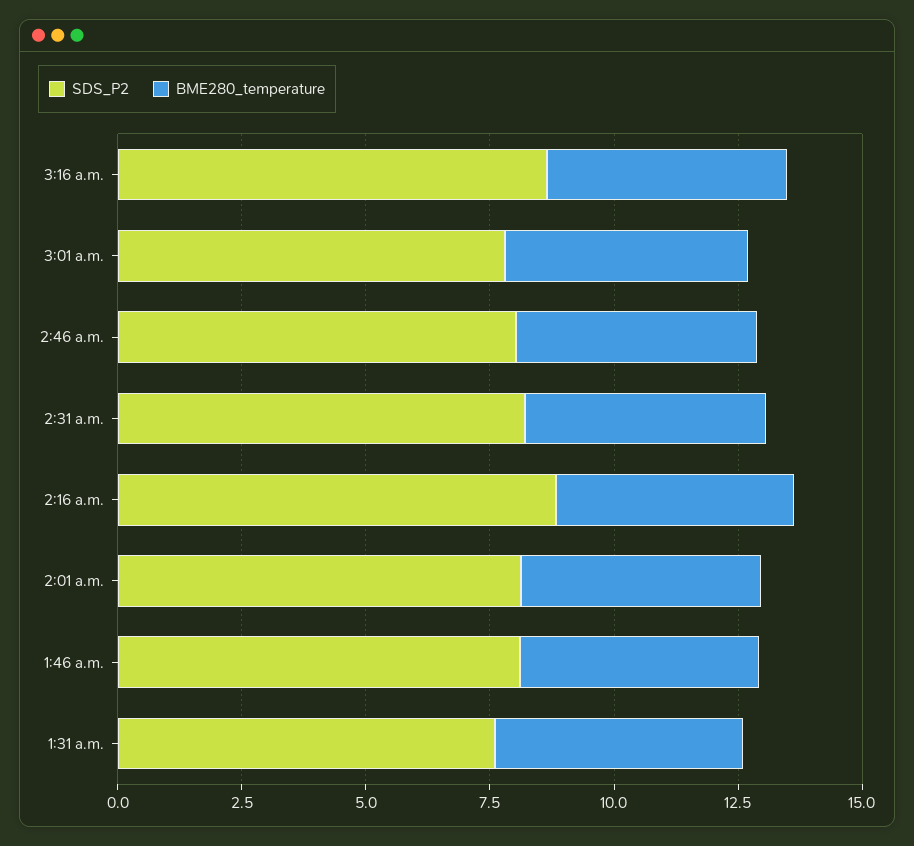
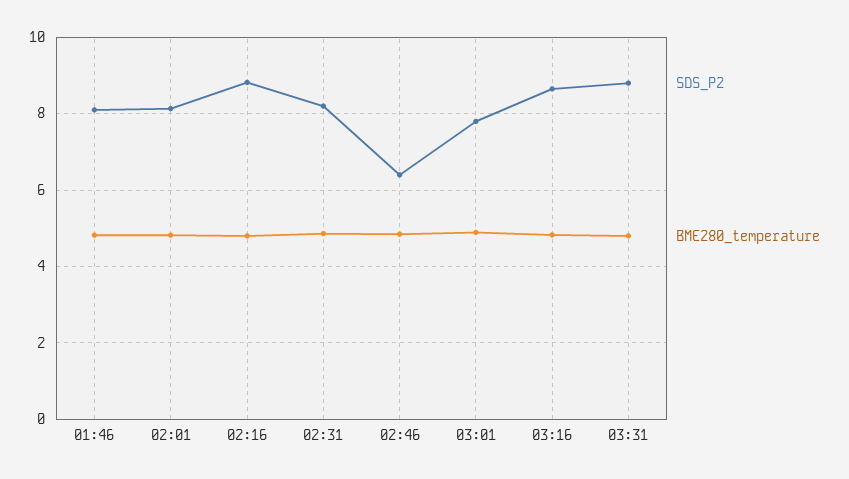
SDS_P2, 2:46 a.m.: 8 -> 6.4
SDS_P2, 1:31 a.m.: 7.5 -> none
BME280_temperature, 1:31 a.m.: 5 -> none
SDS_P2, 03:31: none -> 8.8
BME280_temperature, 03:31: none -> 4.8

